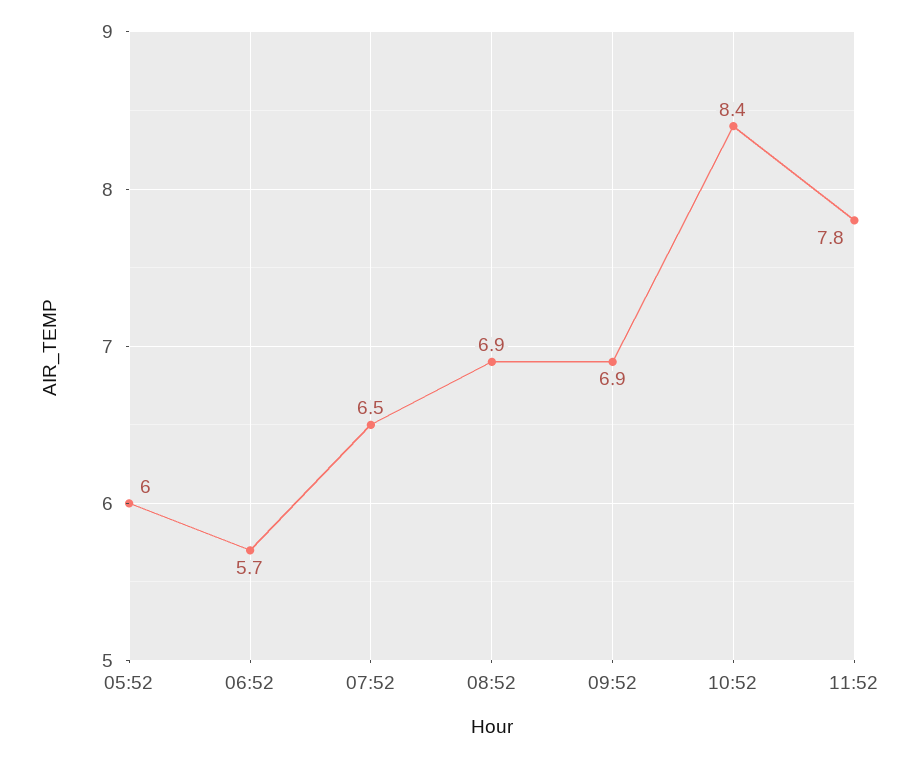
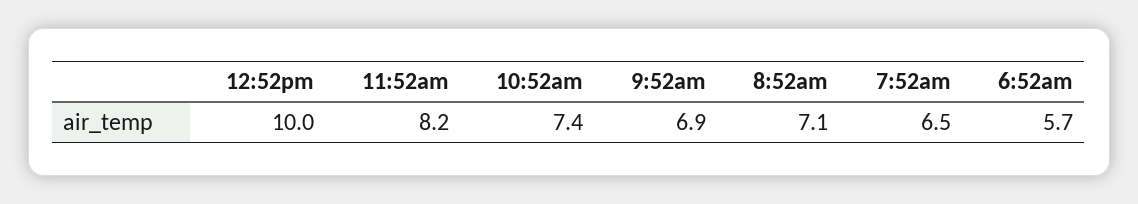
05:52: 6 -> none
08:52: 6.9 -> 7.1
10:52: 8.4 -> 7.4
11:52: 7.8 -> 8.2
12:52pm: none -> 10

